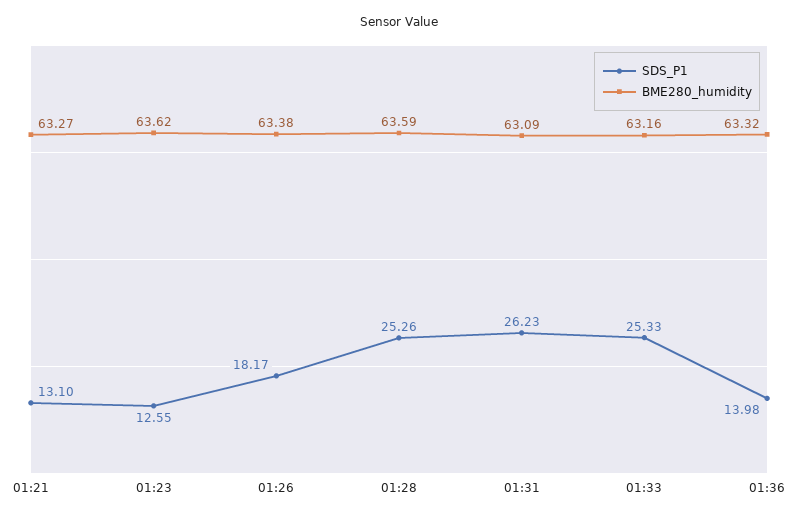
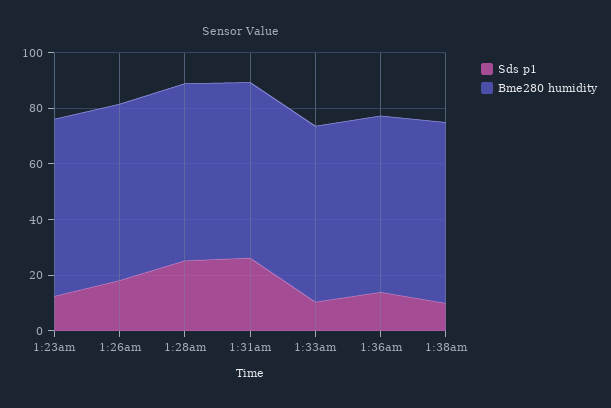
SDS_P1, 01:21: 13.1 -> none
BME280_humidity, 01:21: 63.27 -> none
SDS_P1, 01:33: 25.33 -> 10
SDS_P1, 1:38am: none -> 10
BME280_humidity, 1:38am: none -> 65

